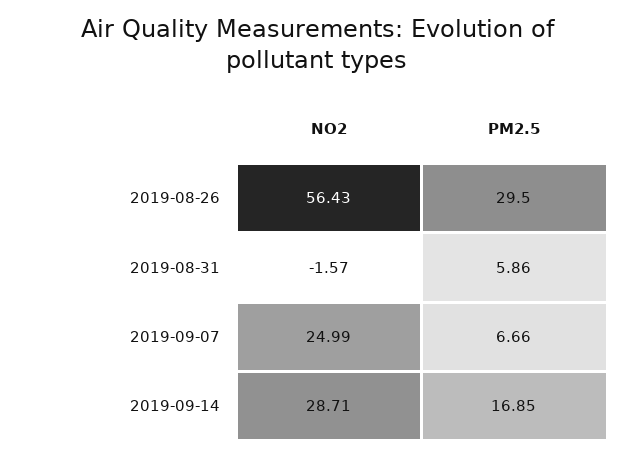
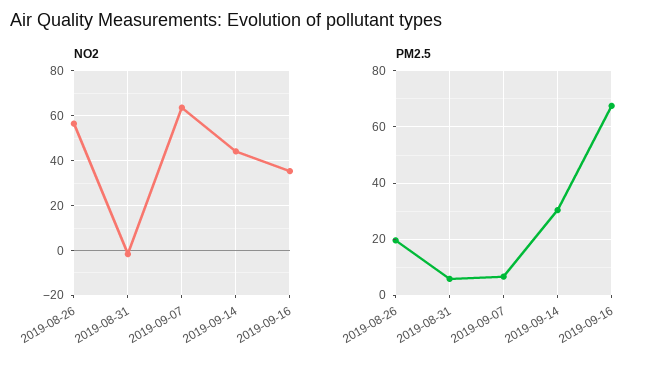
PM2.5, 2019-08-26: 29.5 -> 20
NO2, 2019-09-07: 24.99 -> 65
NO2, 2019-09-14: 28.71 -> 45
PM2.5, 2019-09-14: 16.85 -> 30
NO2, 2019-09-16: none -> 35
PM2.5, 2019-09-16: none -> 67.5

